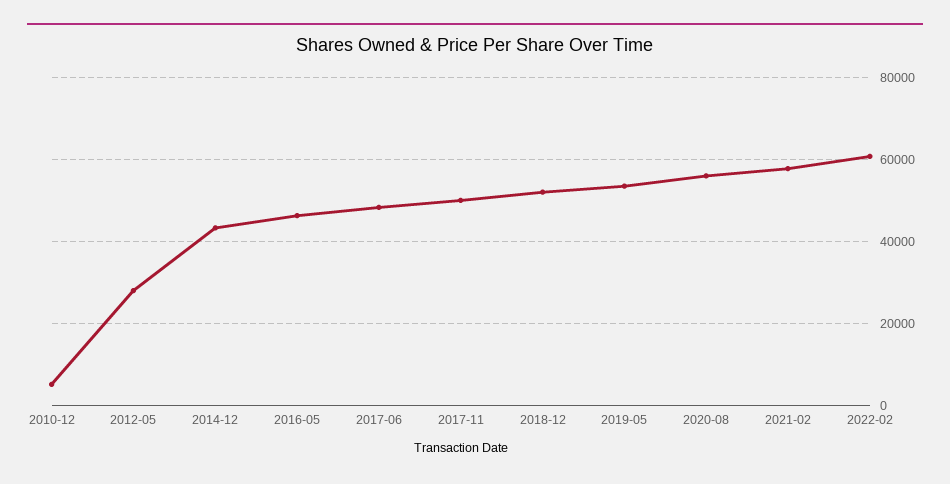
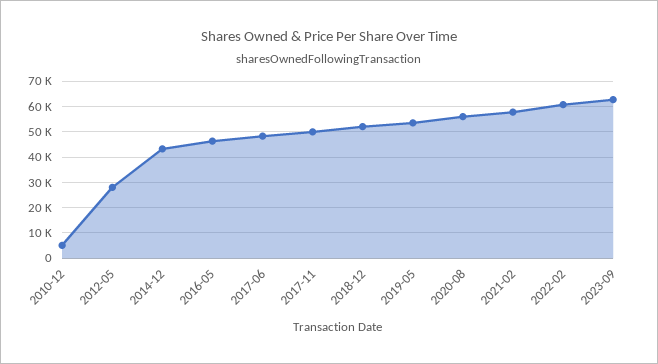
2023-09: none -> 62500

